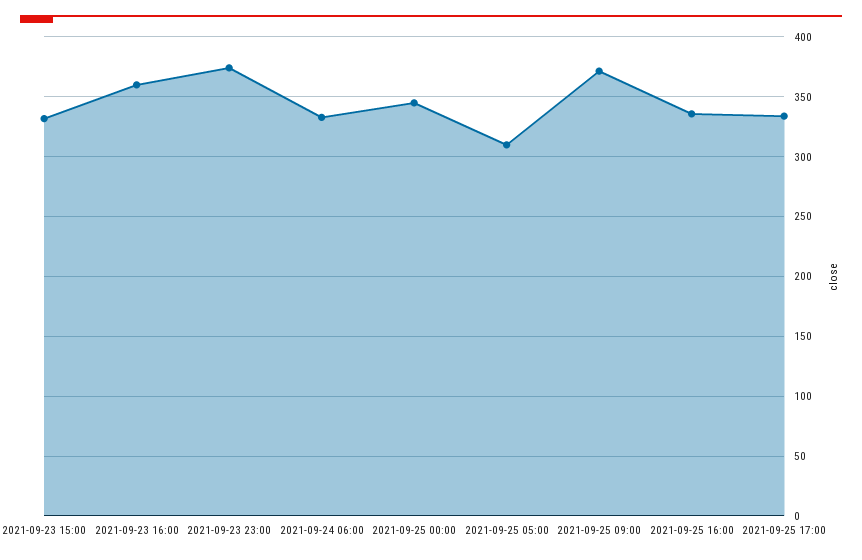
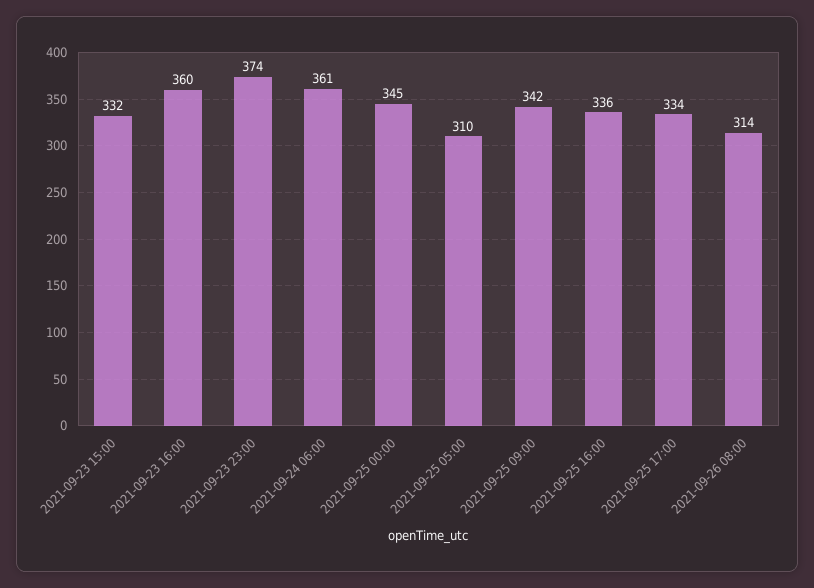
2021-09-24 06:00: 330 -> 361
2021-09-25 09:00: 370 -> 342
2021-09-26 08:00: none -> 314

